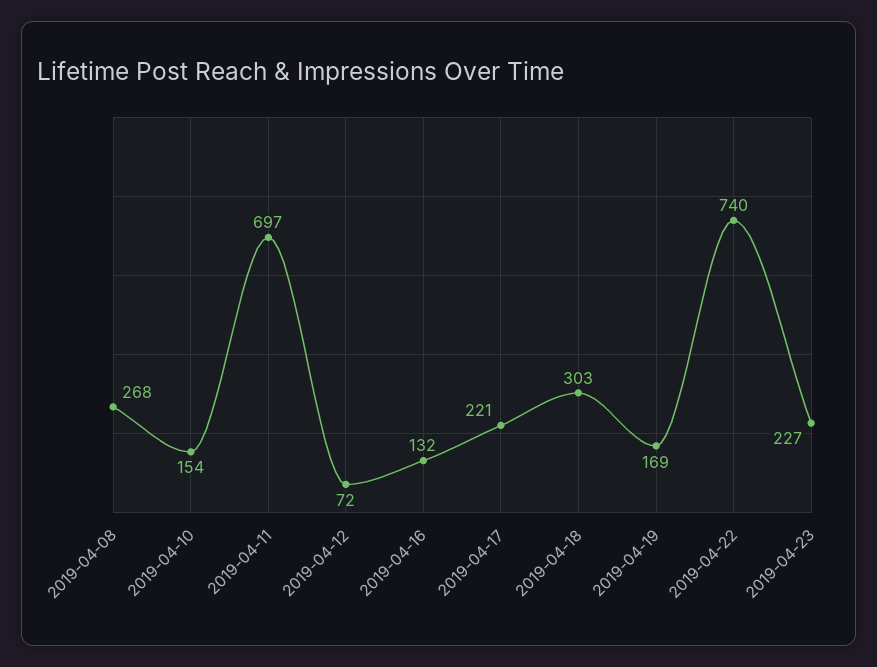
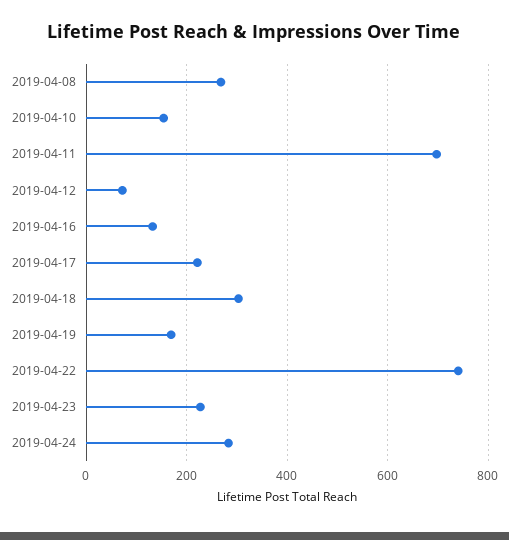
2019-04-24: none -> 280

